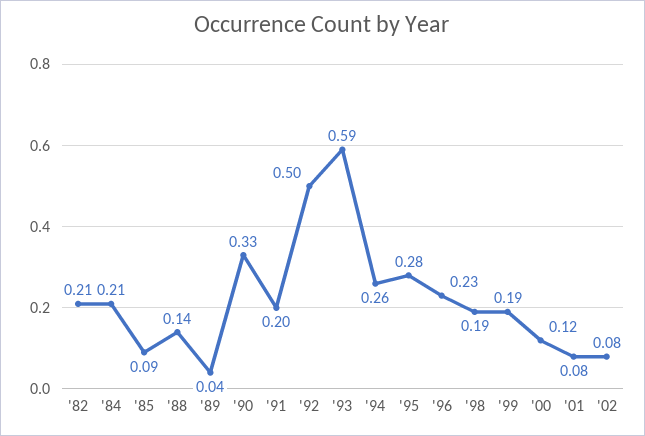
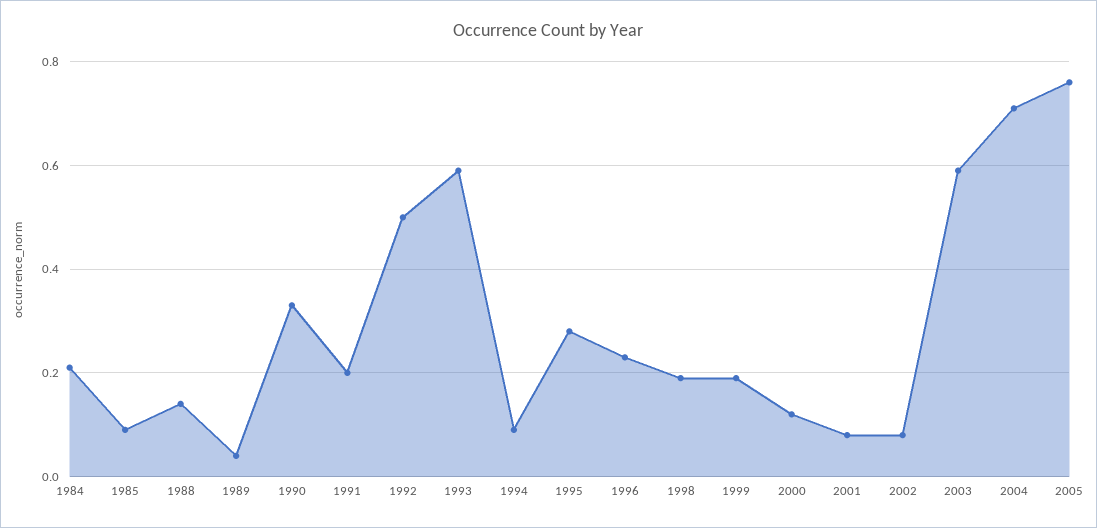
'82: 0.21 -> none
'94: 0.26 -> 0.1
2003: none -> 0.6
2004: none -> 0.7
2005: none -> 0.75

